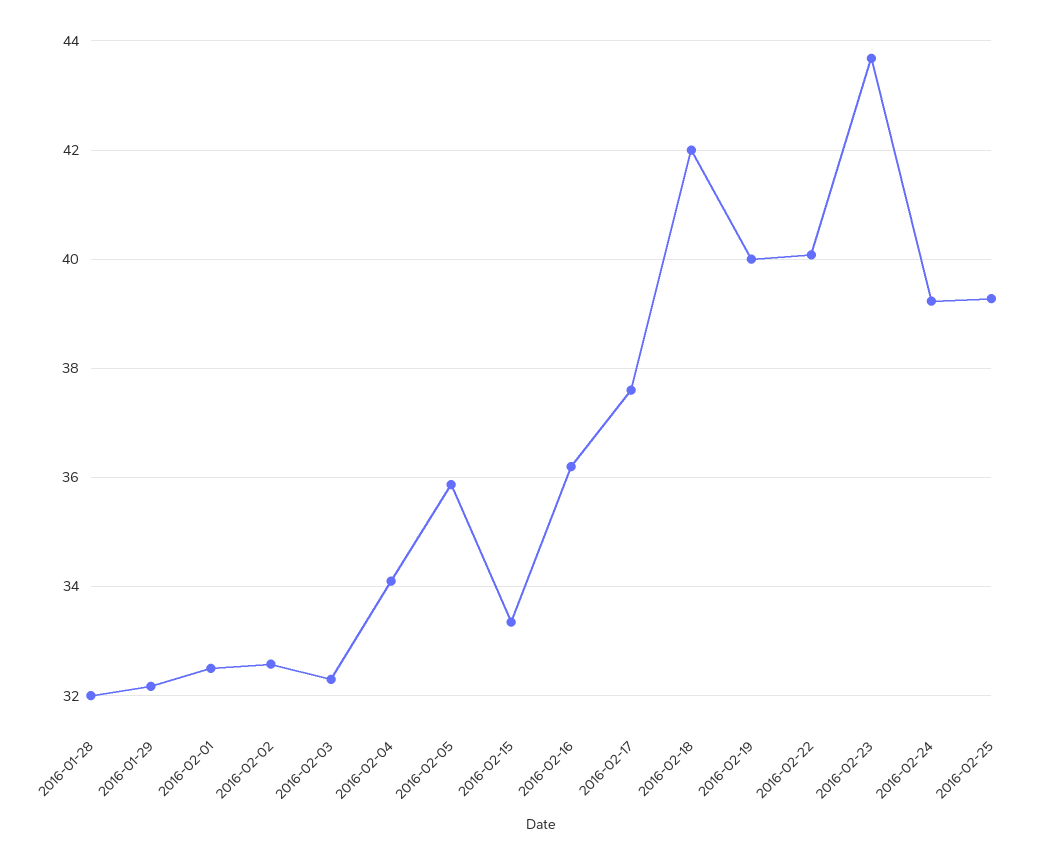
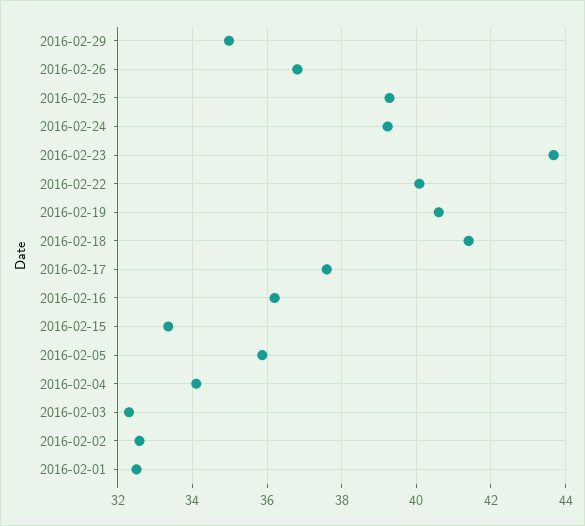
2016-01-28: 32 -> none
2016-01-29: 32.2 -> none
2016-02-18: 42 -> 41.4
2016-02-19: 40 -> 40.6
2016-02-29: none -> 35
2016-02-26: none -> 36.8

